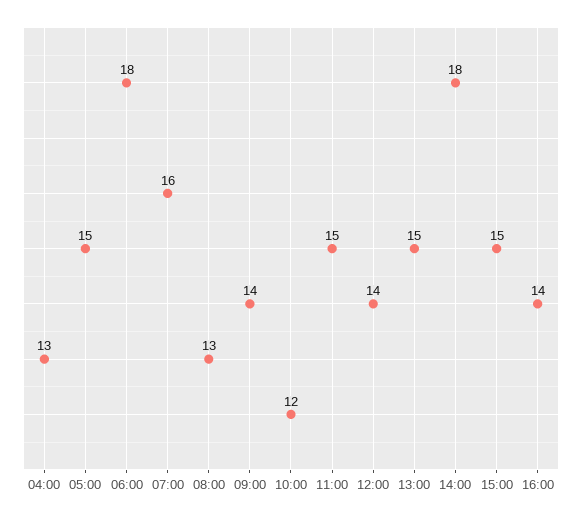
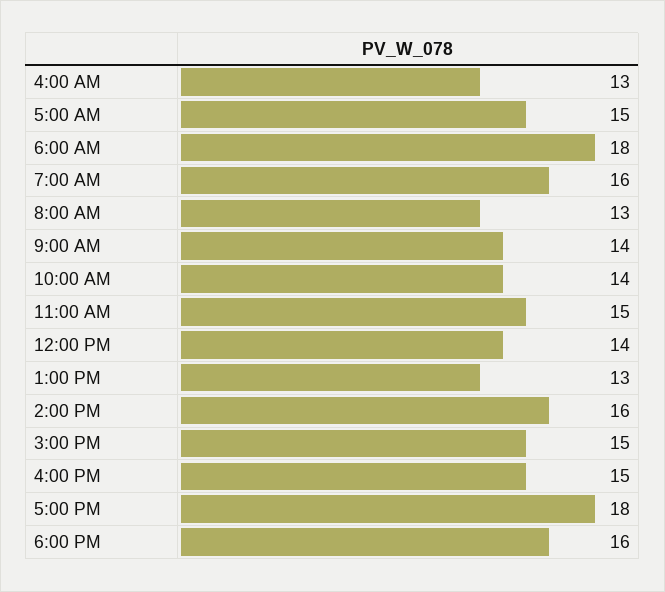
10:00: 12 -> 14
13:00: 15 -> 13
14:00: 18 -> 16
16:00: 14 -> 15
5:00 PM: none -> 18
6:00 PM: none -> 16

